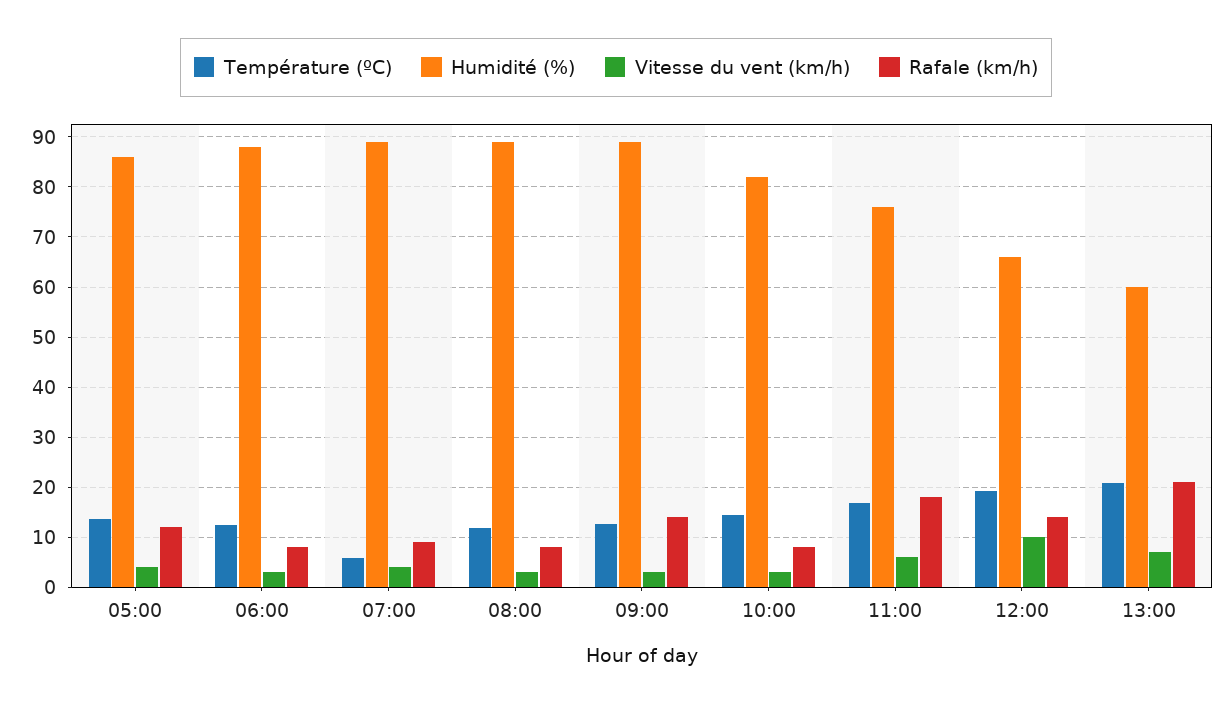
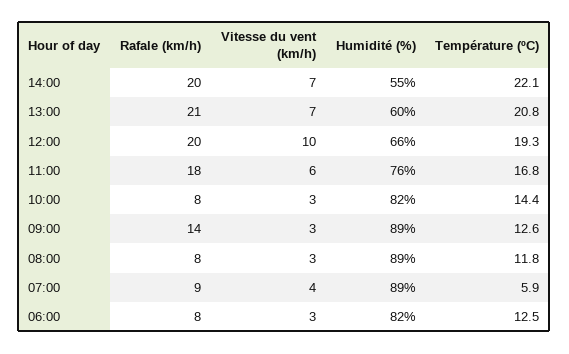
Température (ºC), 05:00: 14 -> none
Humidité (%), 05:00: 86 -> none
Vitesse du vent (km/h), 05:00: 4 -> none
Rafale (km/h), 05:00: 12 -> none
Humidité (%), 06:00: 88 -> 82
Rafale (km/h), 12:00: 14 -> 20
Rafale (km/h), 14:00: none -> 20
Vitesse du vent (km/h), 14:00: none -> 7
Humidité (%), 14:00: none -> 55
Température (ºC), 14:00: none -> 22.1

